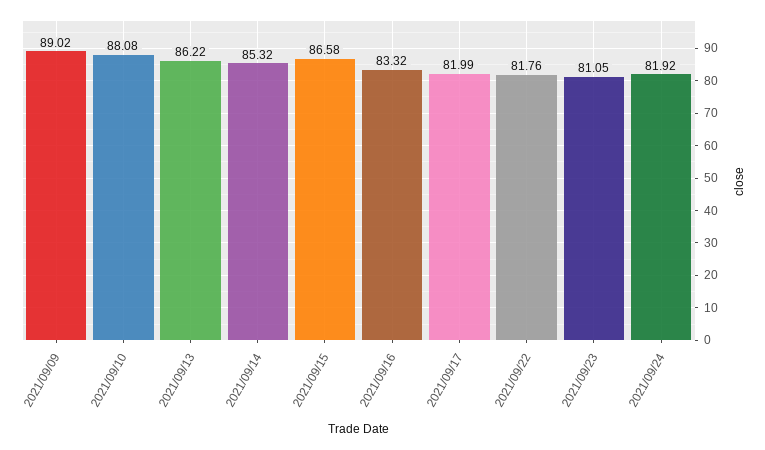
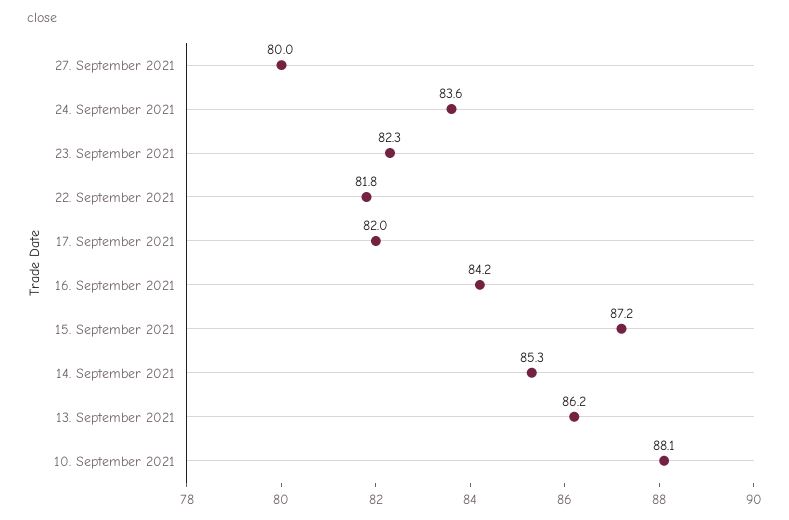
2021/09/09: 89.02 -> none
2021/09/15: 86.58 -> 87.2
2021/09/16: 83.32 -> 84.2
2021/09/23: 81.05 -> 82.3
2021/09/24: 81.92 -> 83.6
27. September 2021: none -> 80

